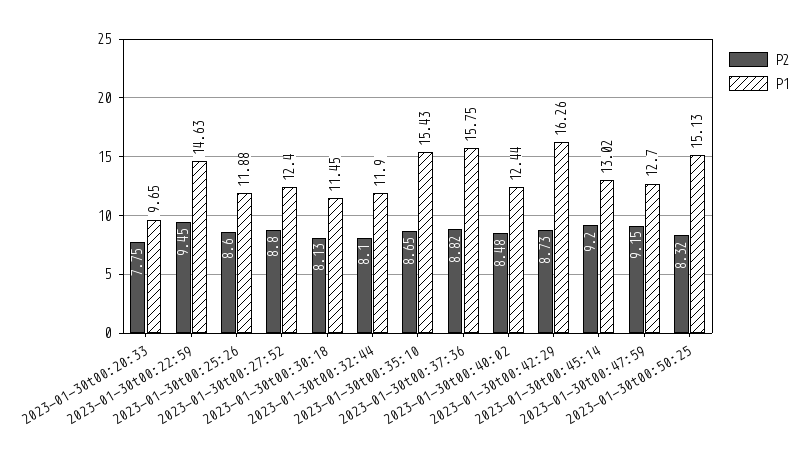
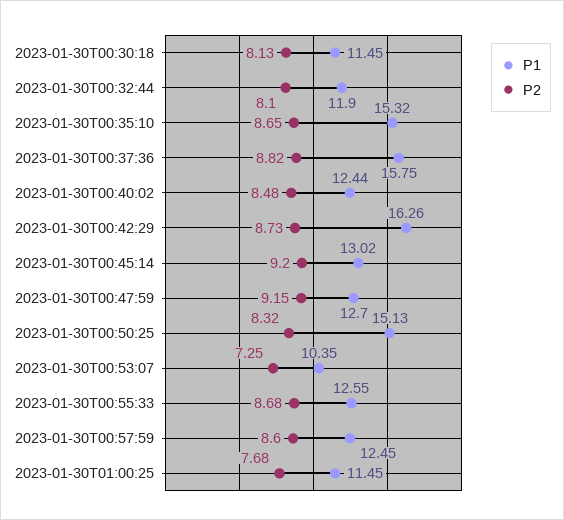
P2, 2023-01-30t00:20:33: 7.75 -> none
P1, 2023-01-30t00:20:33: 9.65 -> none
P2, 2023-01-30t00:22:59: 9.45 -> none
P1, 2023-01-30t00:22:59: 14.63 -> none
P2, 2023-01-30t00:25:26: 8.6 -> none
P1, 2023-01-30t00:25:26: 11.88 -> none
P2, 2023-01-30t00:27:52: 8.8 -> none
P1, 2023-01-30t00:27:52: 12.4 -> none
P1, 2023-01-30t00:35:10: 15.43 -> 15.32
P1, 2023-01-30T00:53:07: none -> 10.35
P2, 2023-01-30T00:53:07: none -> 7.25
P1, 2023-01-30T00:55:33: none -> 12.55
P2, 2023-01-30T00:55:33: none -> 8.68
P1, 2023-01-30T00:57:59: none -> 12.45
P2, 2023-01-30T00:57:59: none -> 8.6
P1, 2023-01-30T01:00:25: none -> 11.45
P2, 2023-01-30T01:00:25: none -> 7.68

